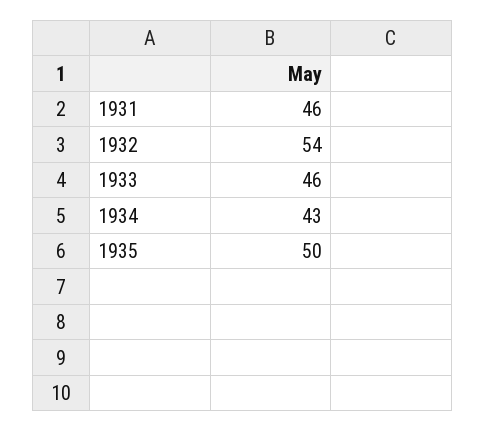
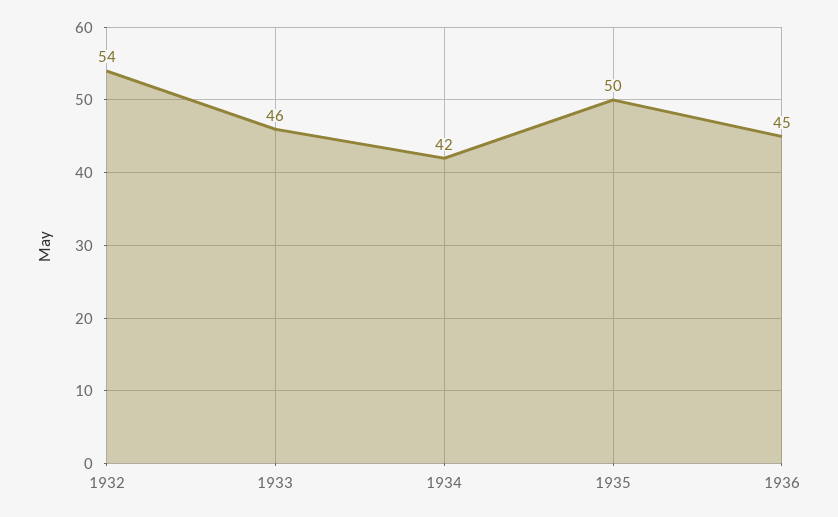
1931: 46 -> none
1934: 43 -> 42
1936: none -> 45

